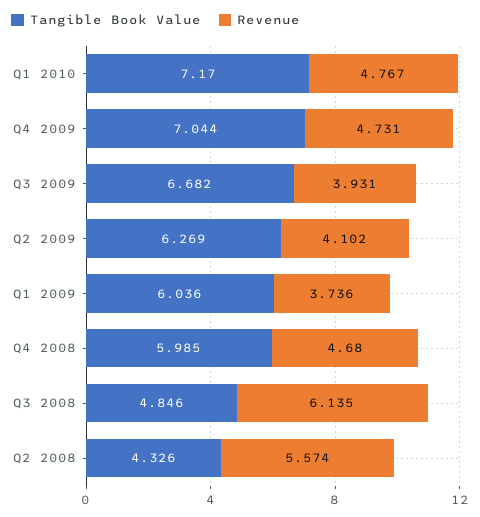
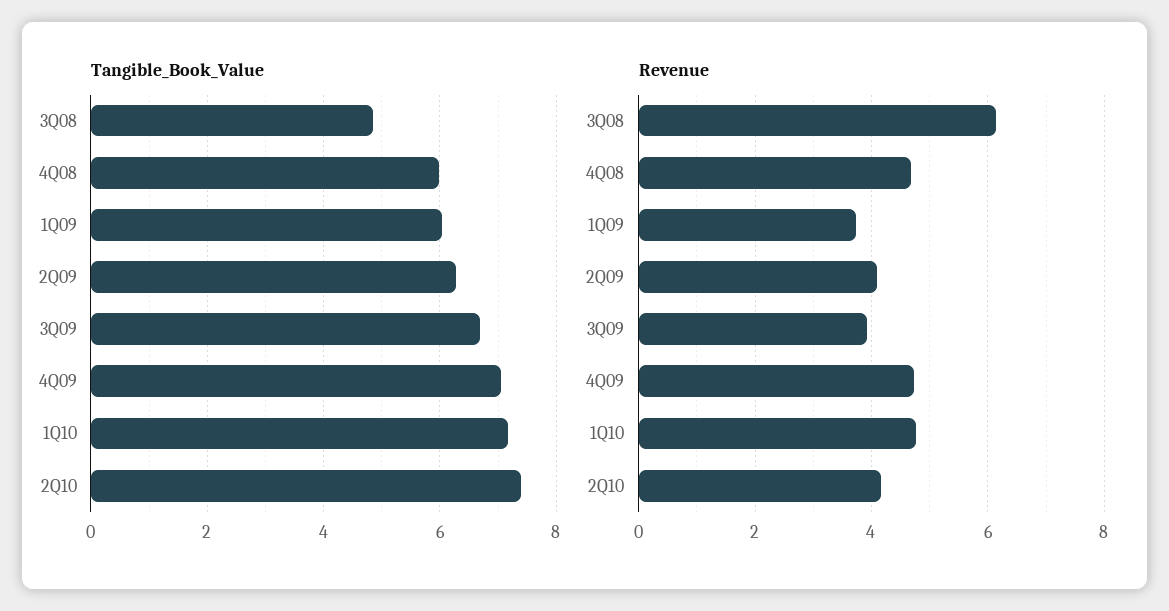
Tangible Book Value, Q2 2008: 4.326 -> none
Revenue, Q2 2008: 5.574 -> none
Tangible Book Value, 2Q10: none -> 7.4
Revenue, 2Q10: none -> 4.2

